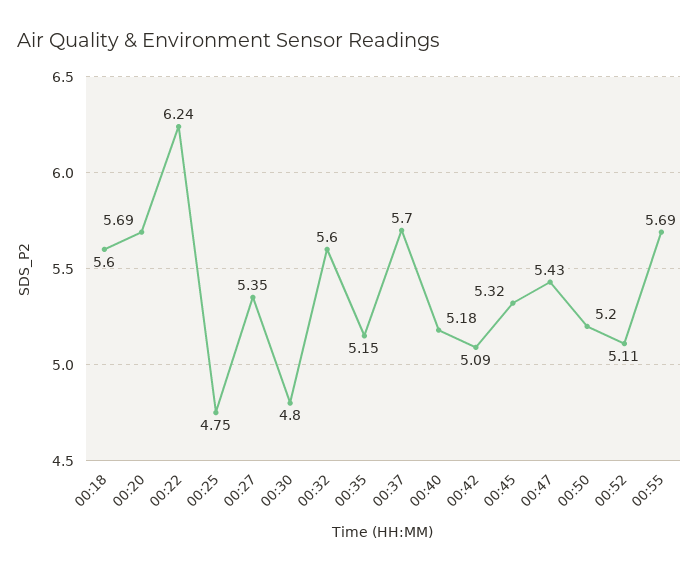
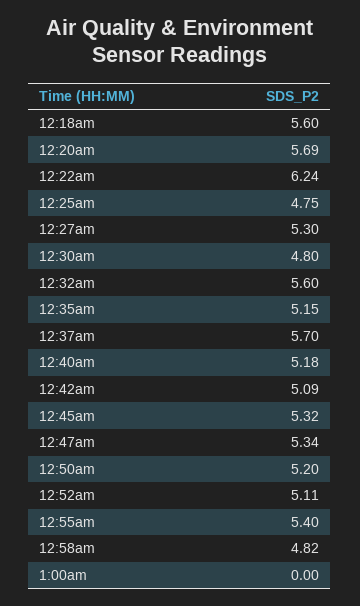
00:27: 5.35 -> 5.3
00:47: 5.43 -> 5.34
00:55: 5.69 -> 5.4
12:58am: none -> 4.82
1:00am: none -> 0

